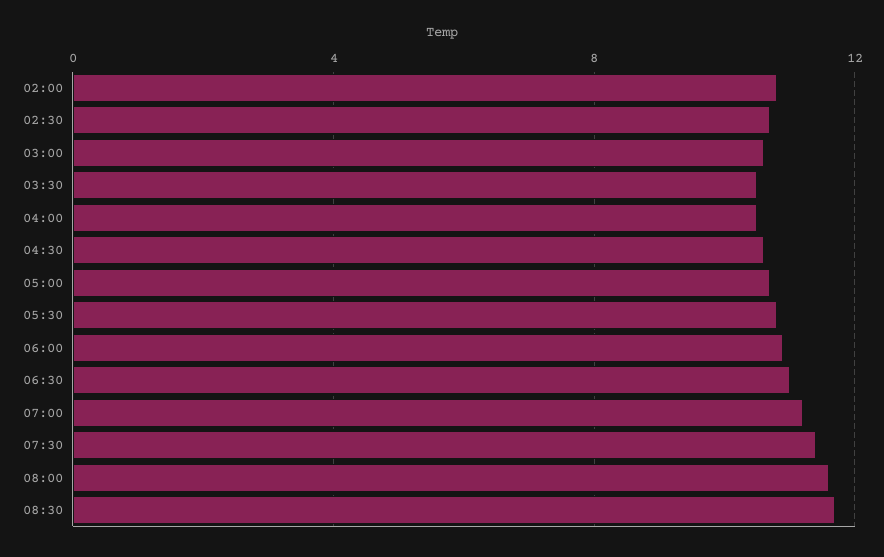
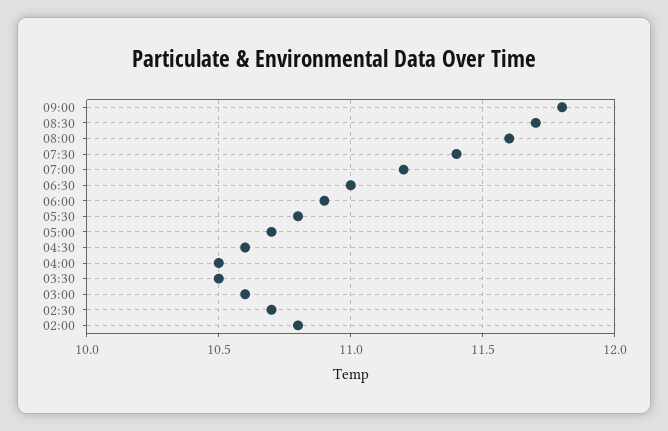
09:00: none -> 11.8

